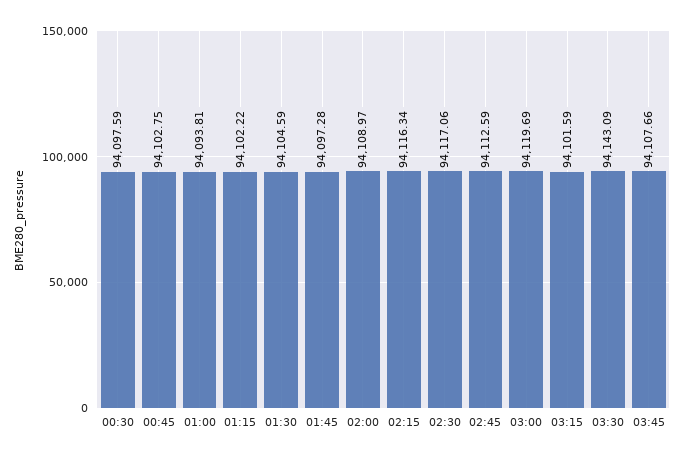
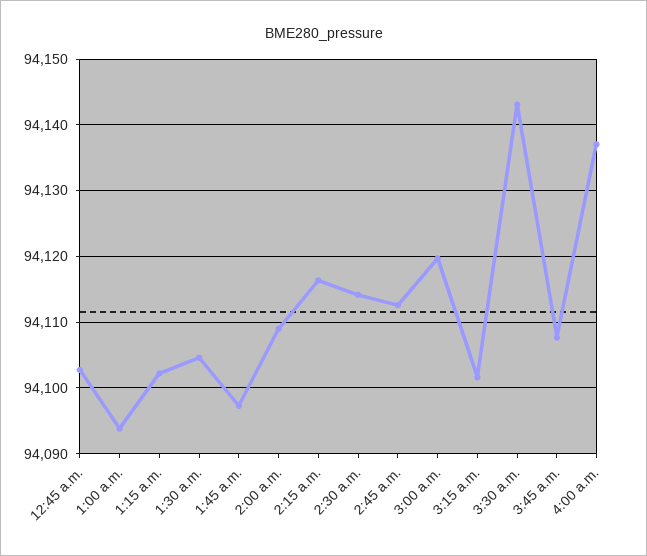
00:30: 94097.59 -> none
02:30: 94117.06 -> 94114
4:00 a.m.: none -> 94137

